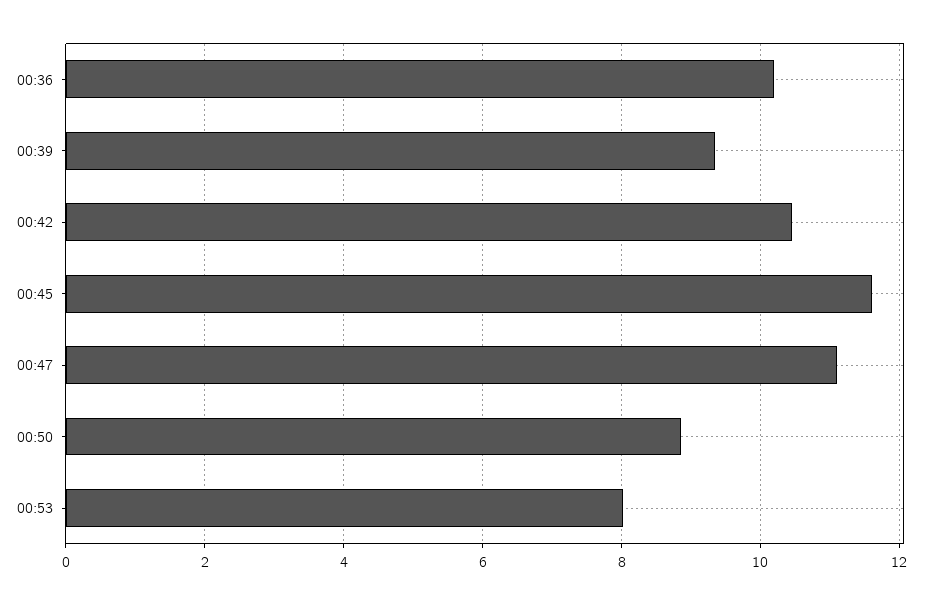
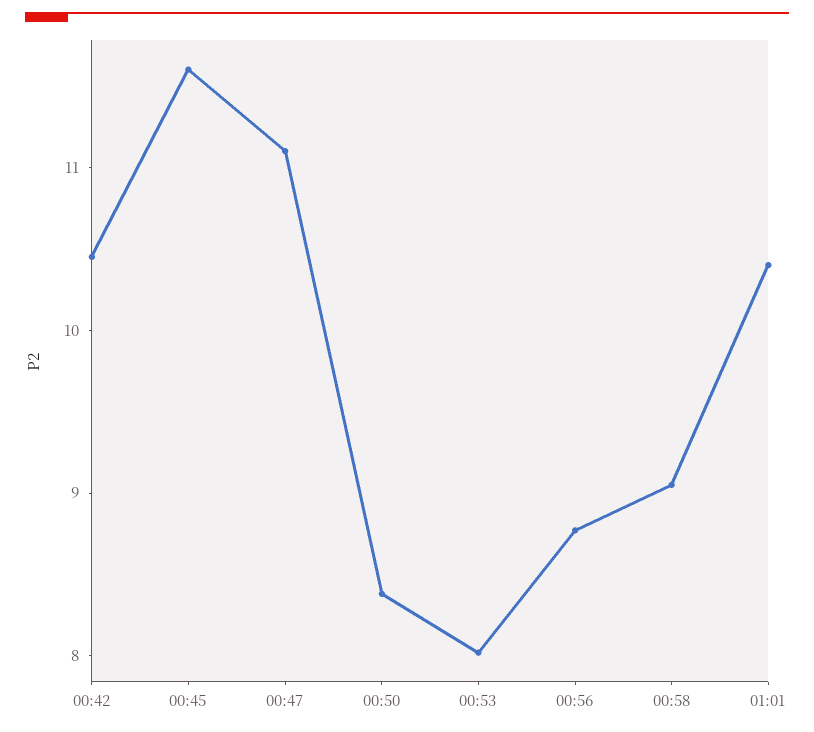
00:36: 10.2 -> none
00:39: 9.4 -> none
00:50: 8.8 -> 8.4
00:56: none -> 8.8
00:58: none -> 9
01:01: none -> 10.4

